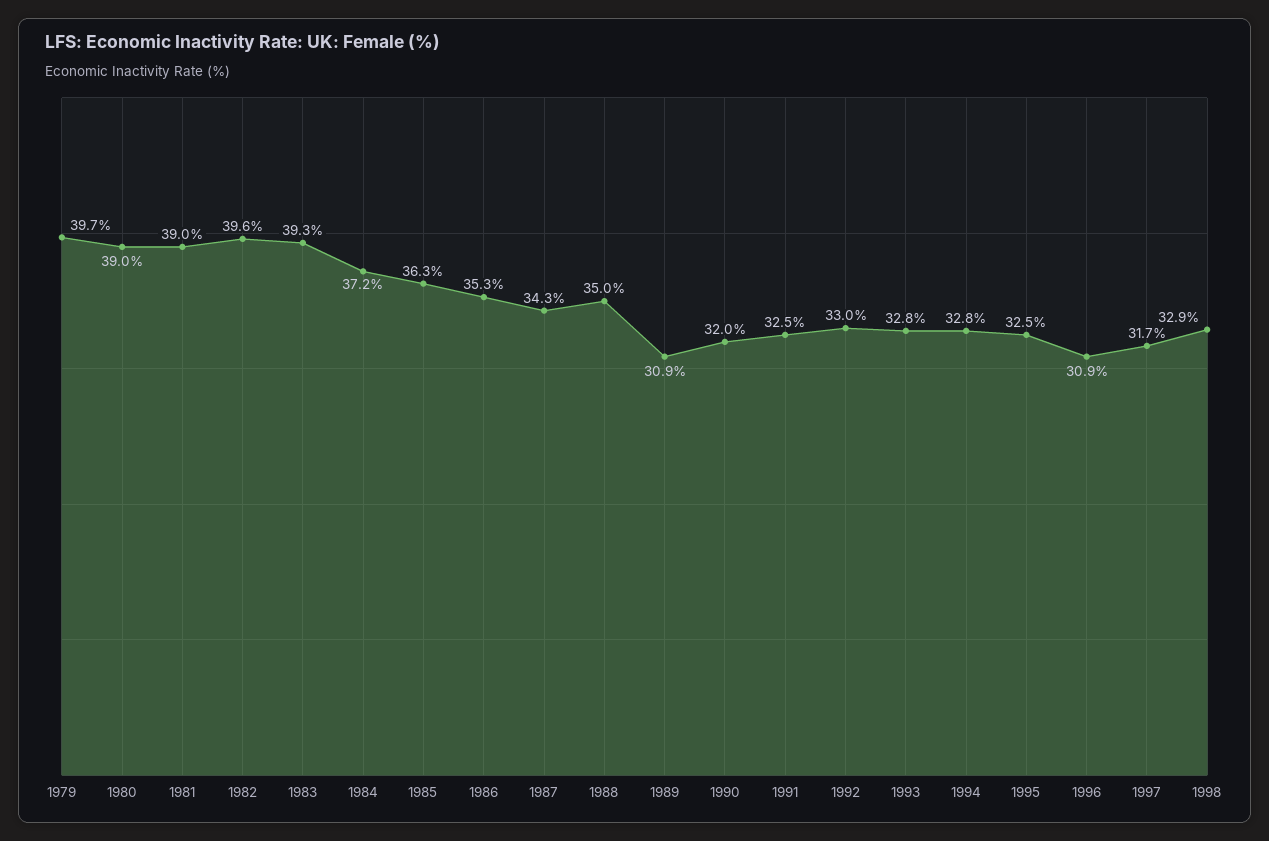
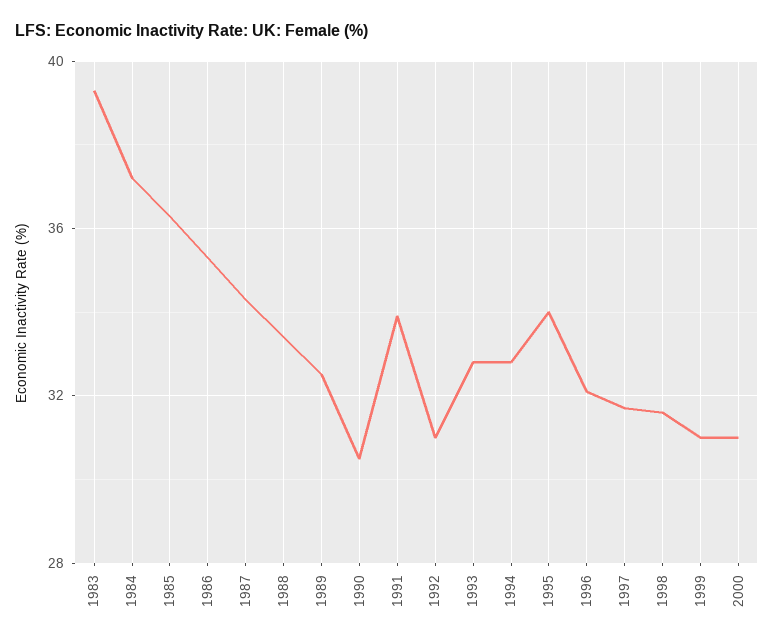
1979: 39.7 -> none
1980: 39 -> none
1981: 39 -> none
1982: 39.6 -> none
1988: 35 -> 33.5
1989: 30.9 -> 32.5
1990: 32 -> 30.5
1991: 32.5 -> 34
1992: 33 -> 31
1995: 32.5 -> 34
1996: 30.9 -> 32
1998: 32.9 -> 31.5
1999: none -> 31
2000: none -> 31

